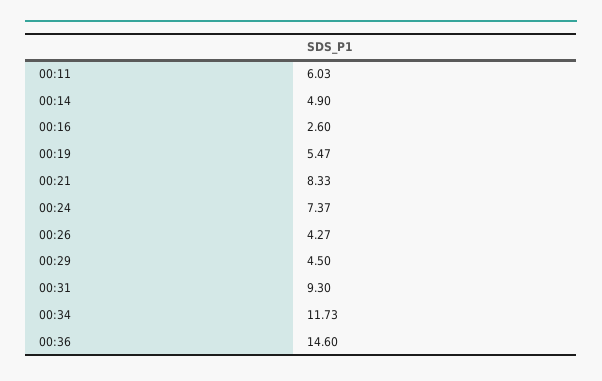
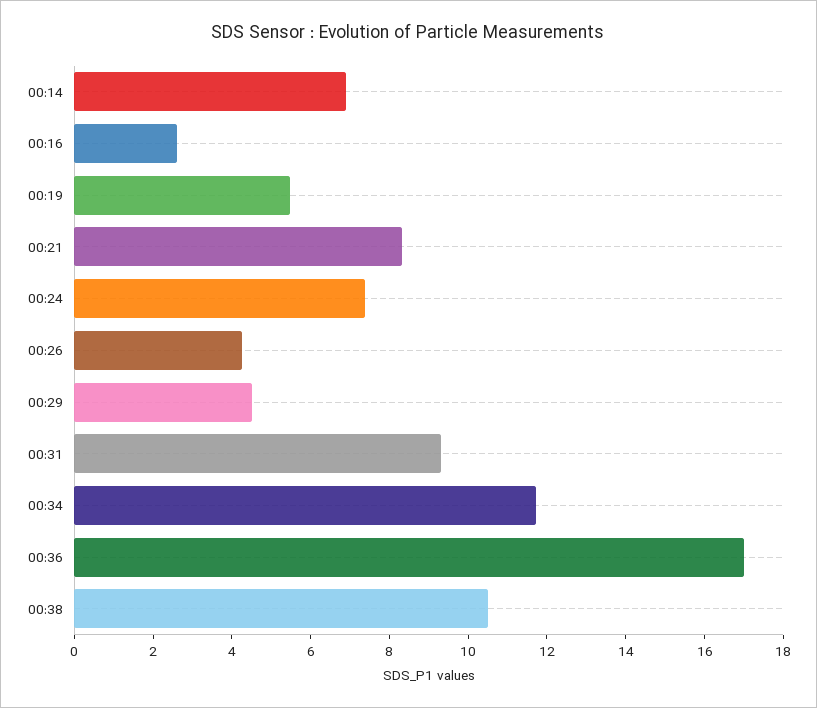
00:11: 6.03 -> none
00:14: 4.9 -> 7
00:36: 14.6 -> 17
00:38: none -> 10.5

